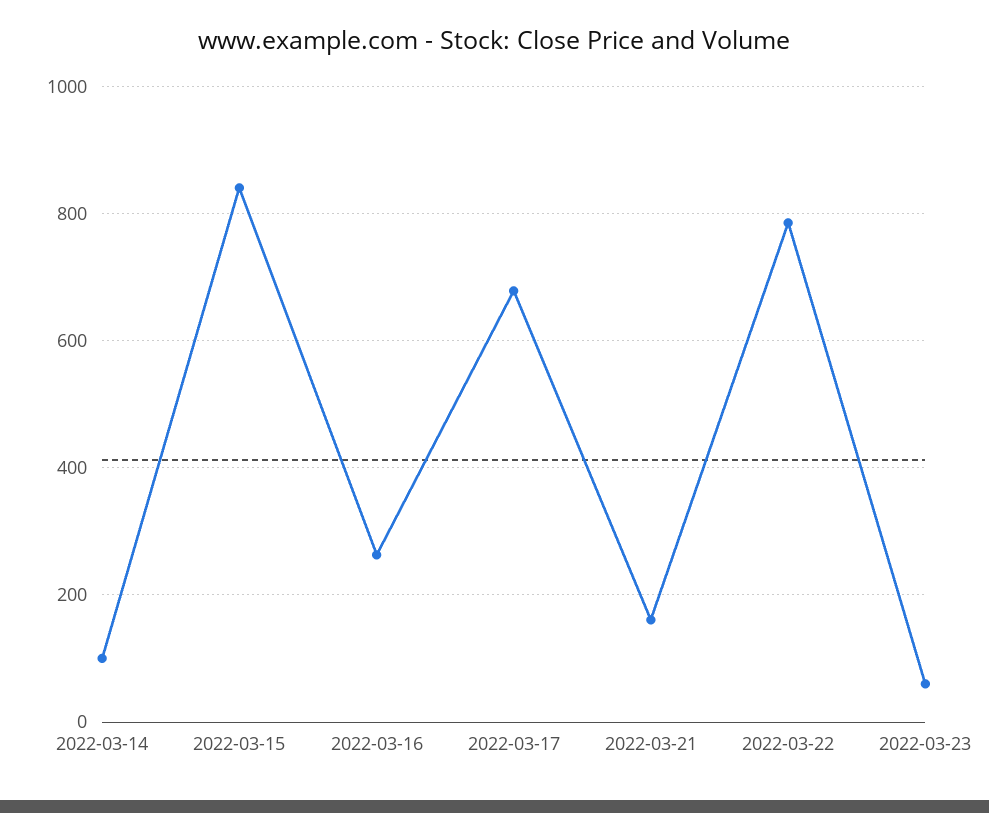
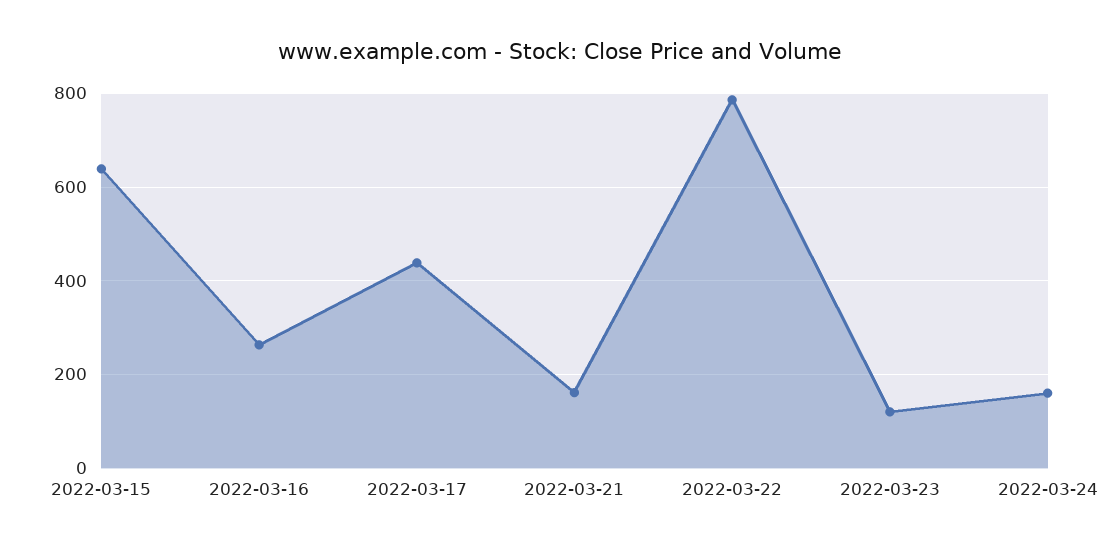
2022-03-14: 100 -> none
2022-03-15: 840 -> 640
2022-03-17: 680 -> 440
2022-03-23: 60 -> 120
2022-03-24: none -> 160

